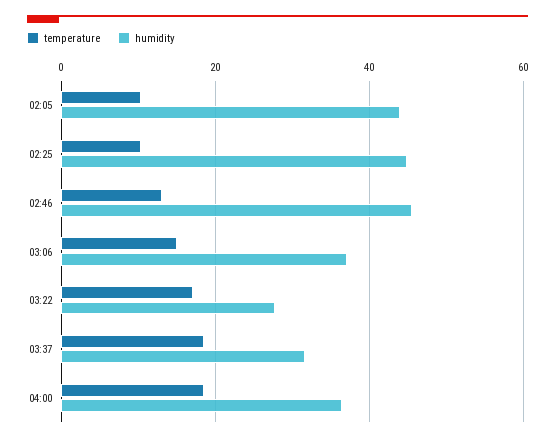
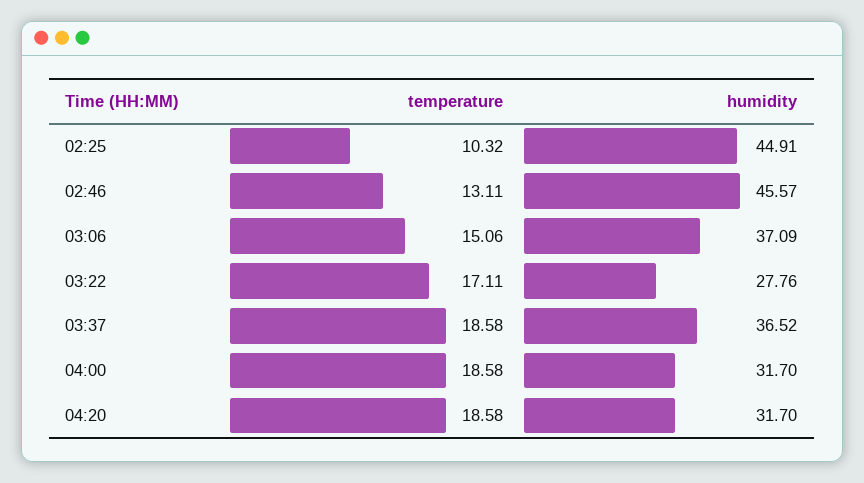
temperature, 02:05: 10 -> none
humidity, 02:05: 44 -> none
humidity, 03:37: 32 -> 36.52
humidity, 04:00: 36 -> 31.7
temperature, 04:20: none -> 18.58
humidity, 04:20: none -> 31.7

